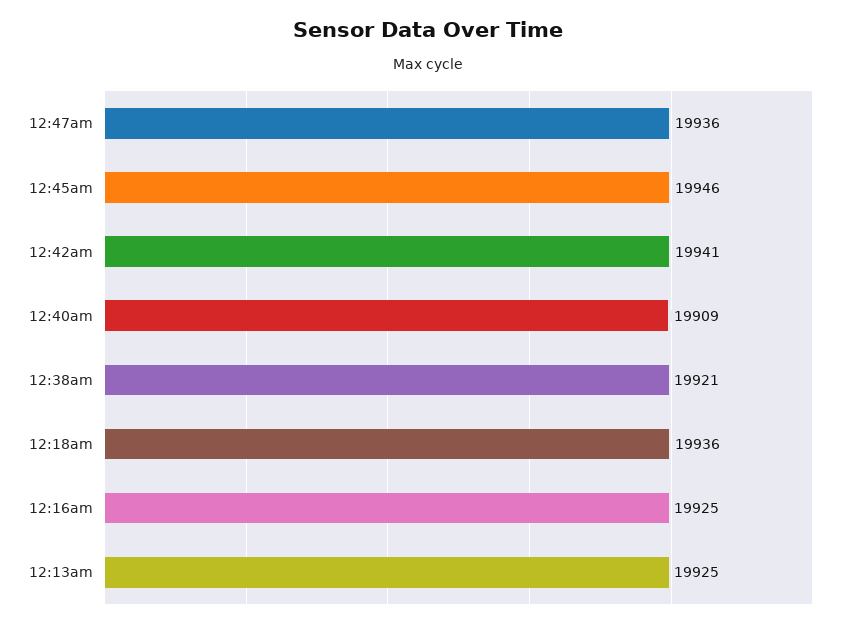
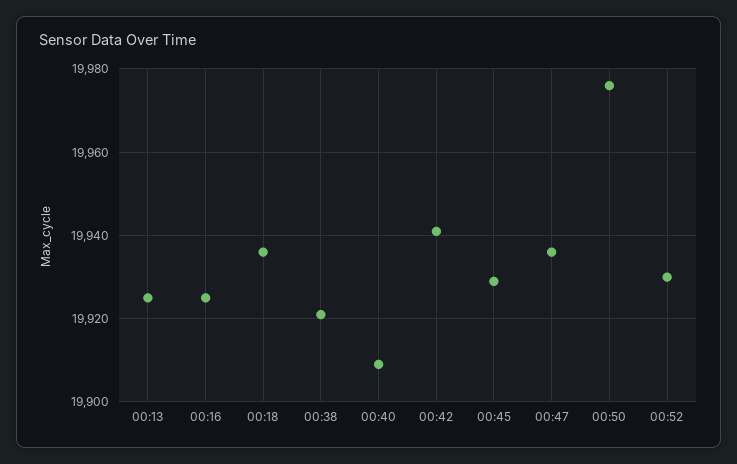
12:45am: 19946 -> 19930
00:50: none -> 19975
00:52: none -> 19930

